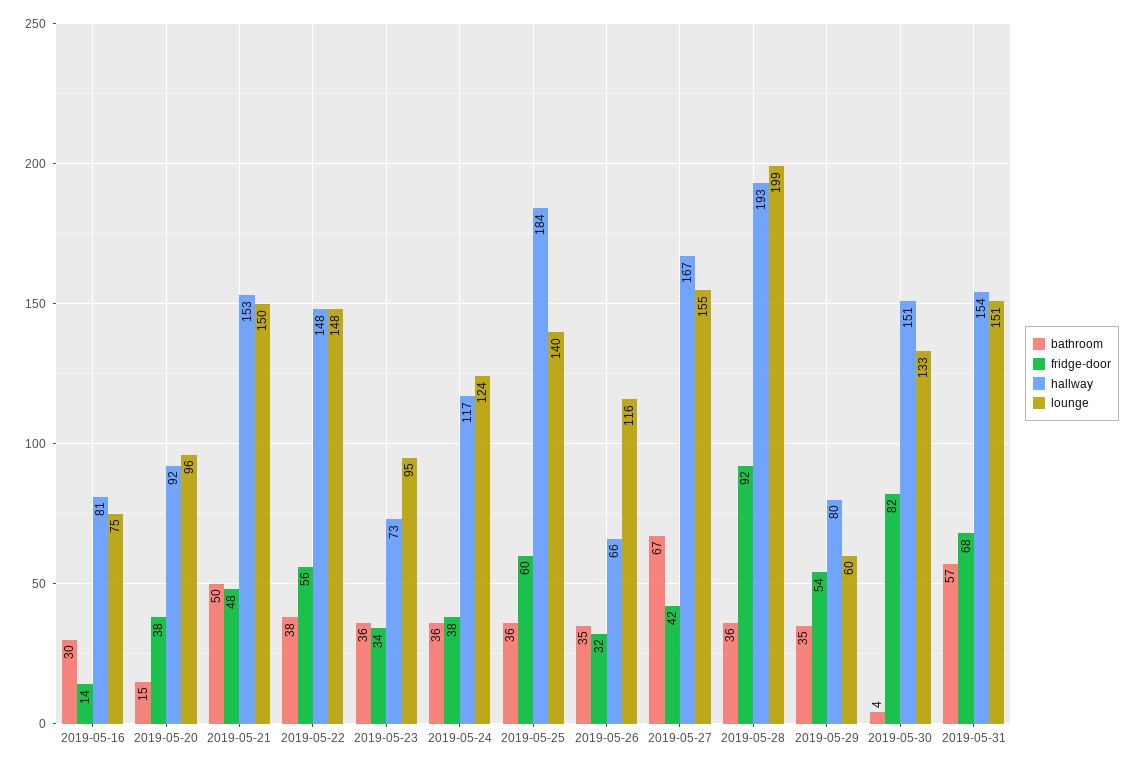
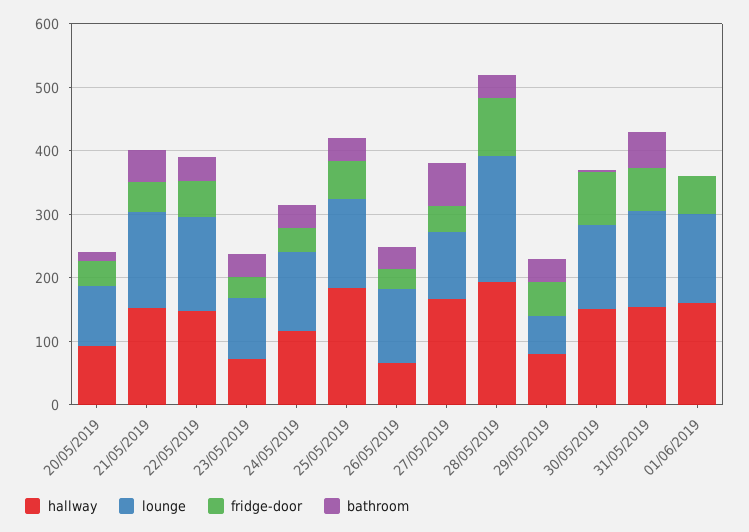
bathroom, 2019-05-16: 30 -> none
fridge-door, 2019-05-16: 14 -> none
hallway, 2019-05-16: 81 -> none
lounge, 2019-05-16: 75 -> none
lounge, 2019-05-27: 155 -> 100
hallway, 01/06/2019: none -> 160
lounge, 01/06/2019: none -> 140
fridge-door, 01/06/2019: none -> 60
bathroom, 01/06/2019: none -> 0

